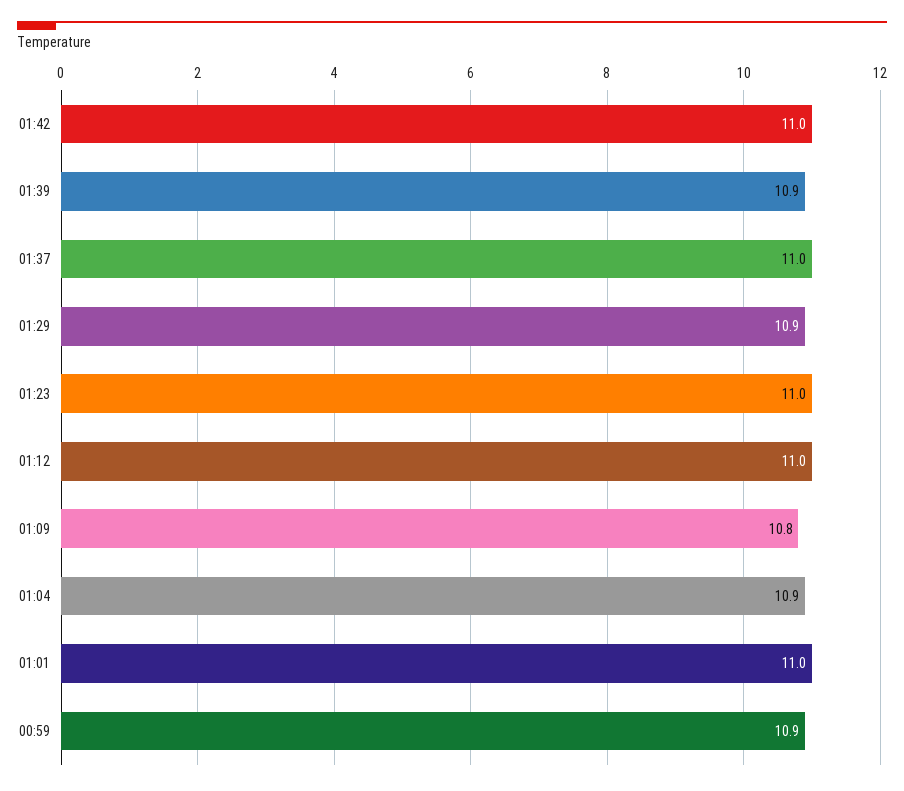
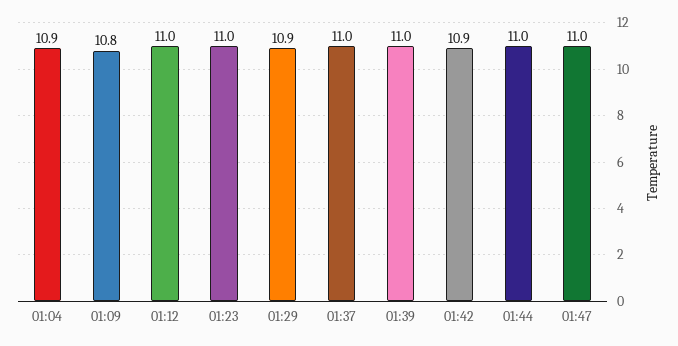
01:42: 11 -> 10.9
01:39: 10.9 -> 11
01:01: 11 -> none
00:59: 10.9 -> none
01:44: none -> 11
01:47: none -> 11

